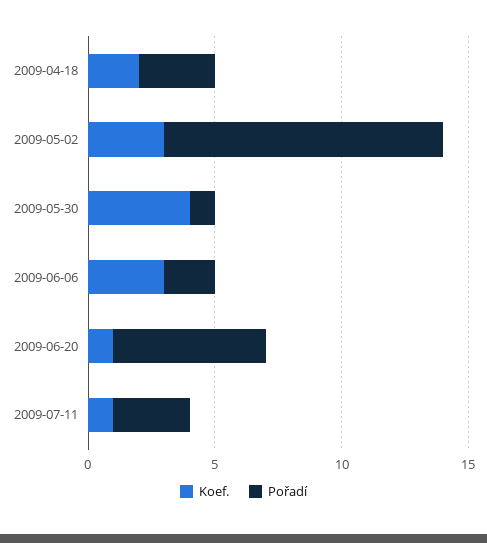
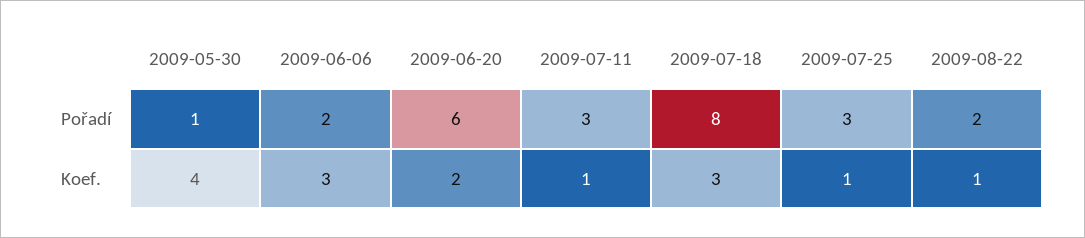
Koef., 2009-04-18: 2 -> none
Pořadí, 2009-04-18: 3 -> none
Koef., 2009-05-02: 3 -> none
Pořadí, 2009-05-02: 11 -> none
Koef., 2009-06-20: 1 -> 2
Pořadí, 2009-07-18: none -> 8
Pořadí, 2009-07-25: none -> 3
Pořadí, 2009-08-22: none -> 2
Koef., 2009-07-18: none -> 3
Koef., 2009-07-25: none -> 1
Koef., 2009-08-22: none -> 1

